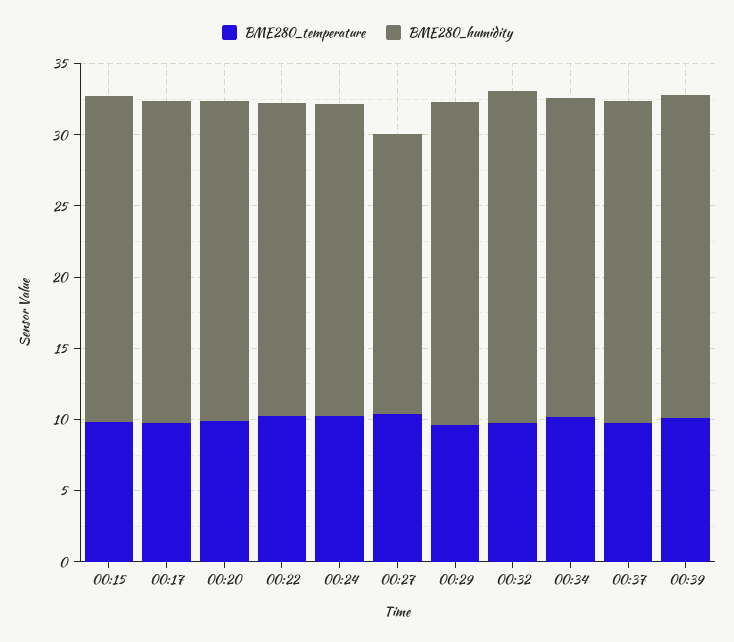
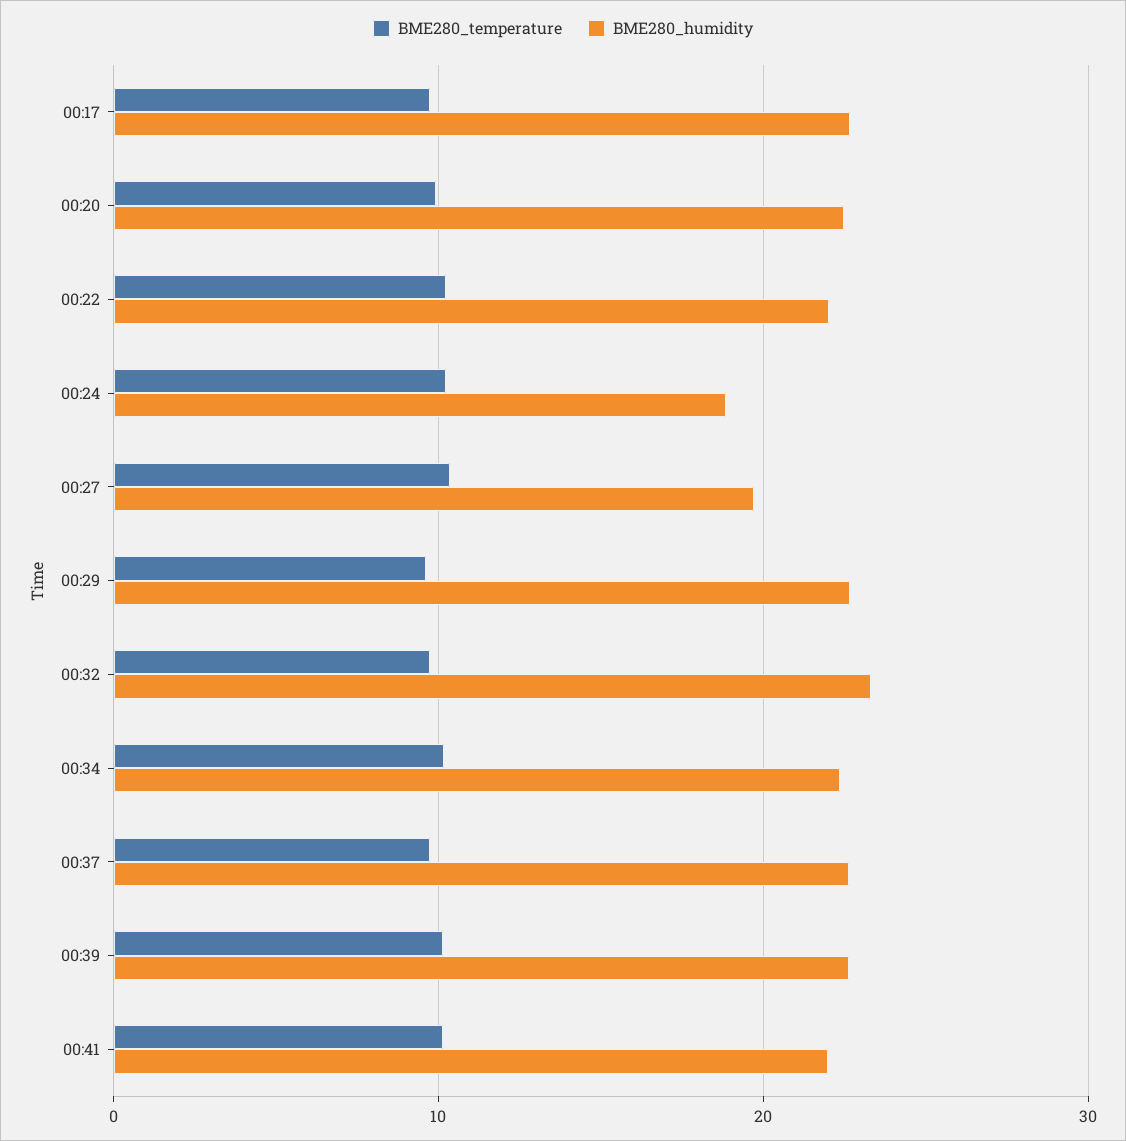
BME280_temperature, 00:15: 10 -> none
BME280_humidity, 00:15: 23 -> none
BME280_humidity, 00:24: 22 -> 19
BME280_temperature, 00:41: none -> 10
BME280_humidity, 00:41: none -> 22

